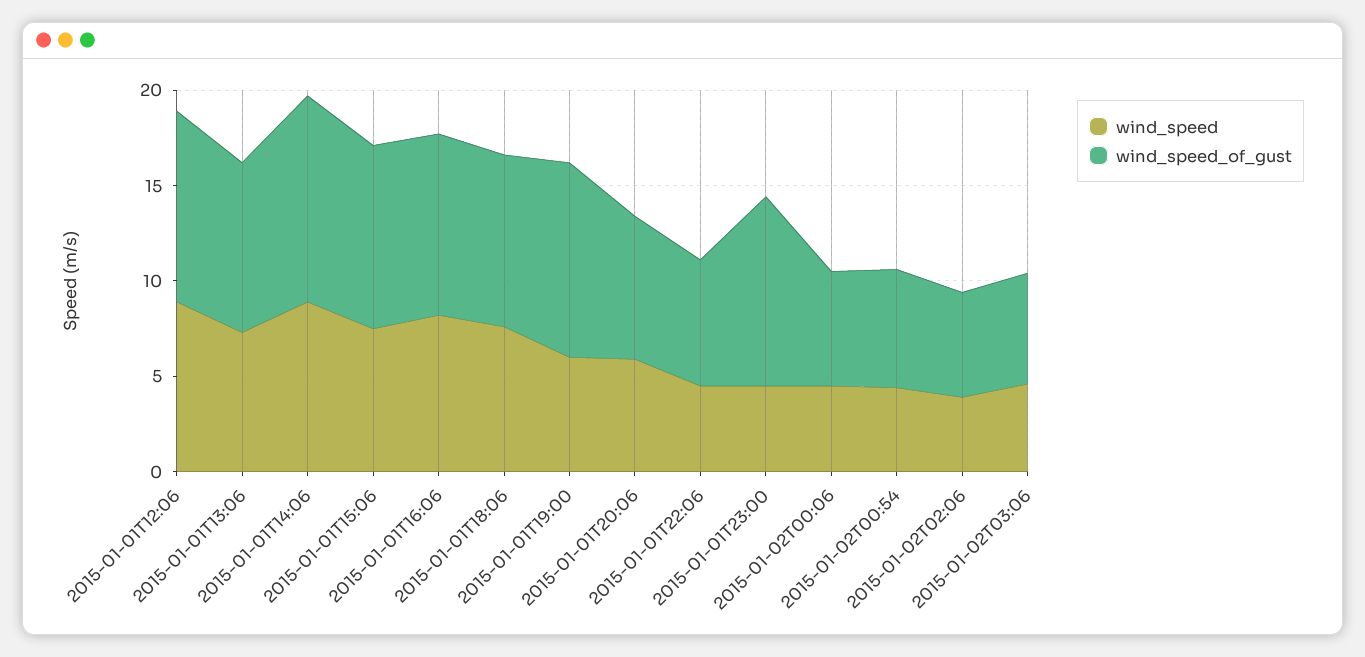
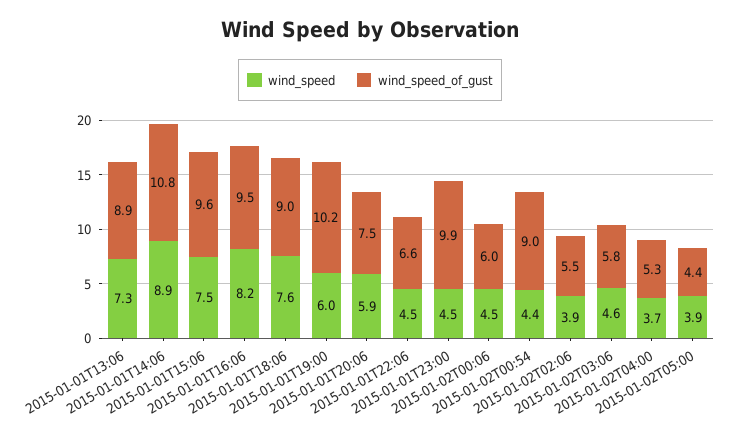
wind_speed, 2015-01-01T12:06: 9 -> none
wind_speed_of_gust, 2015-01-01T12:06: 10 -> none
wind_speed_of_gust, 2015-01-02T00:54: 6 -> 9
wind_speed, 2015-01-02T04:00: none -> 3.7
wind_speed_of_gust, 2015-01-02T04:00: none -> 5.3
wind_speed, 2015-01-02T05:00: none -> 3.9
wind_speed_of_gust, 2015-01-02T05:00: none -> 4.4

